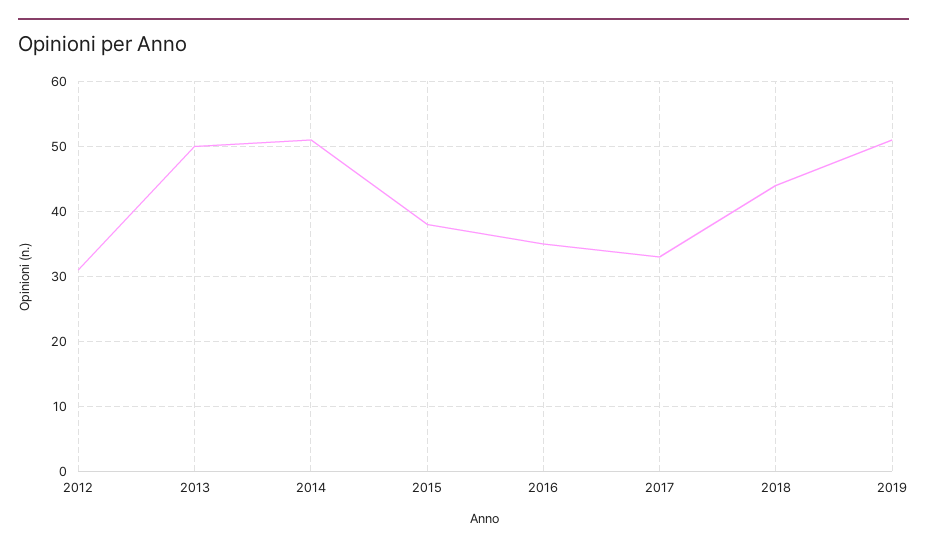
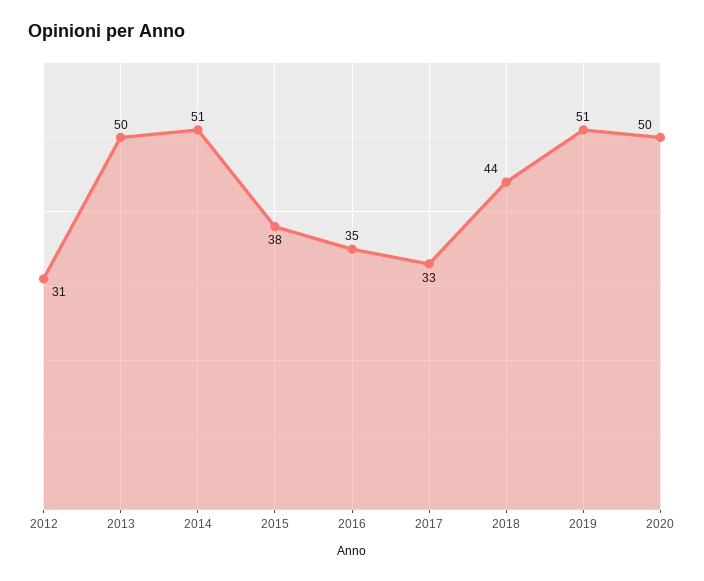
2020: none -> 50

